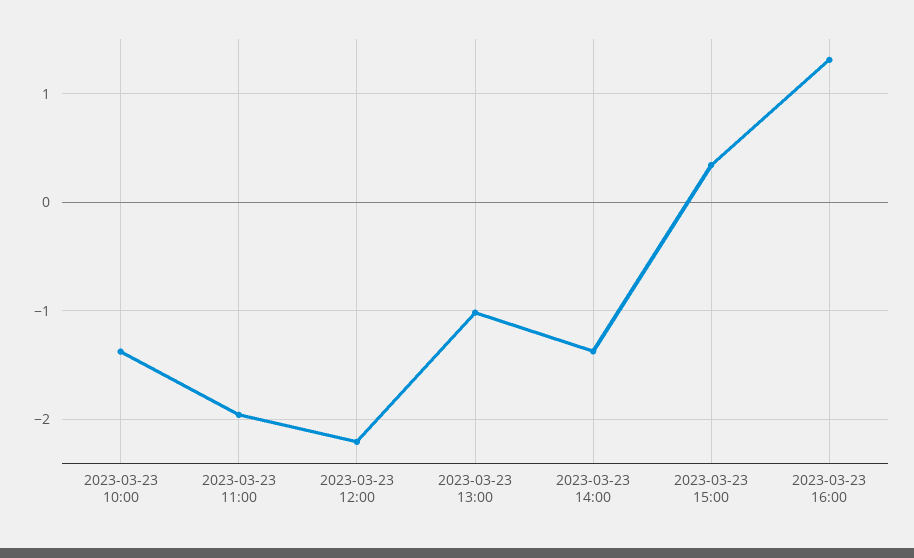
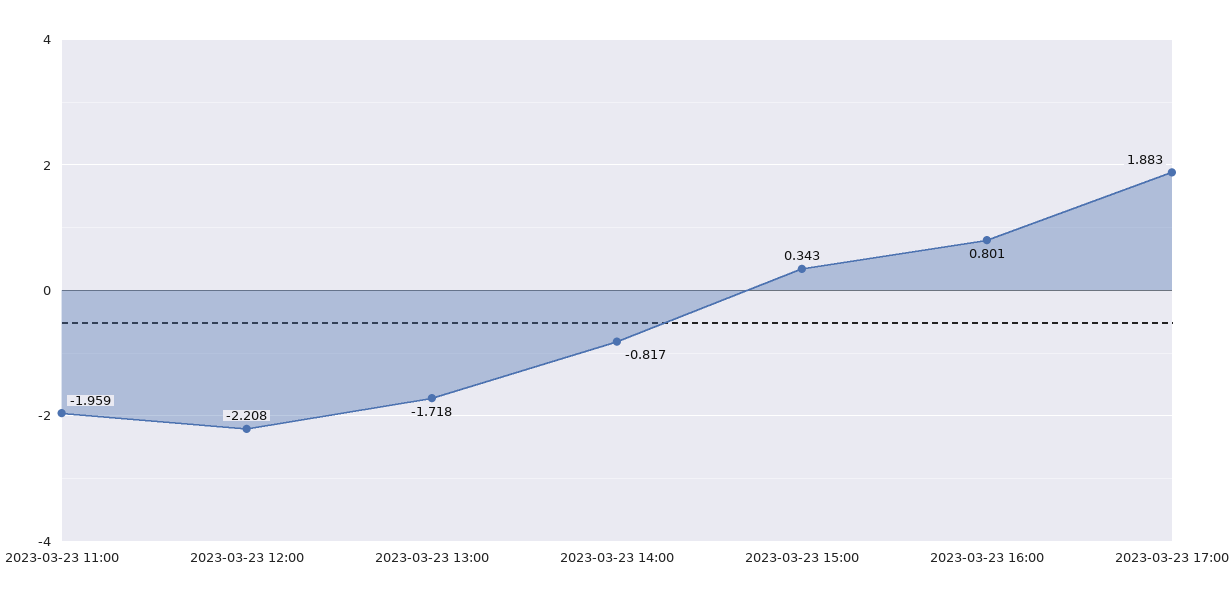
2023-03-23 10:00: -1.4 -> none
2023-03-23 13:00: -1 -> -1.718
2023-03-23 14:00: -1.4 -> -0.817
2023-03-23 16:00: 1.3 -> 0.801
2023-03-23 17:00: none -> 1.883

